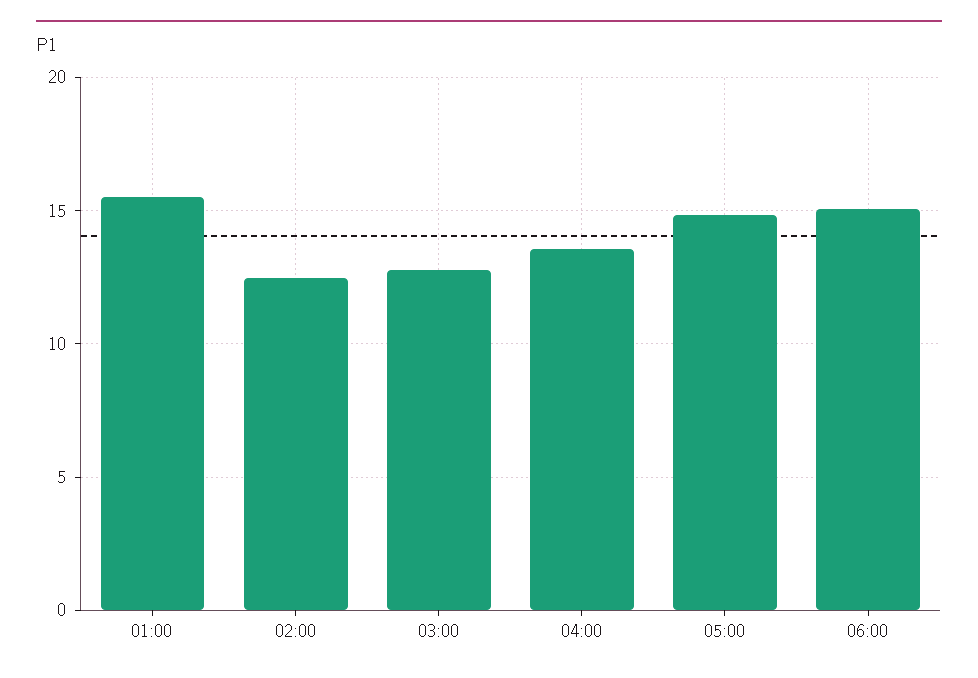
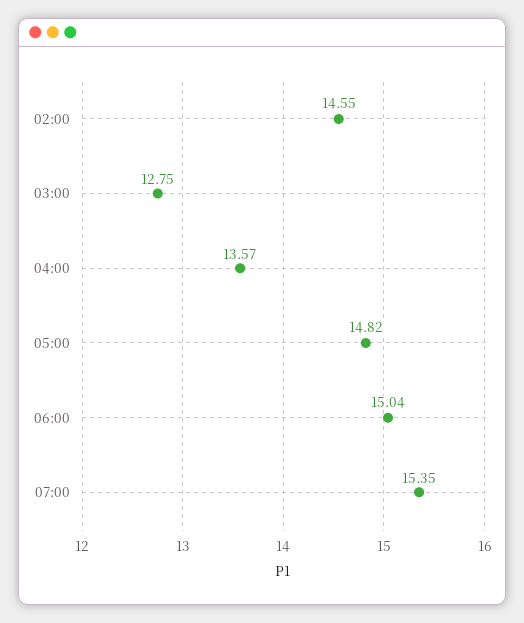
01:00: 15.5 -> none
02:00: 12.5 -> 14.55
07:00: none -> 15.35

